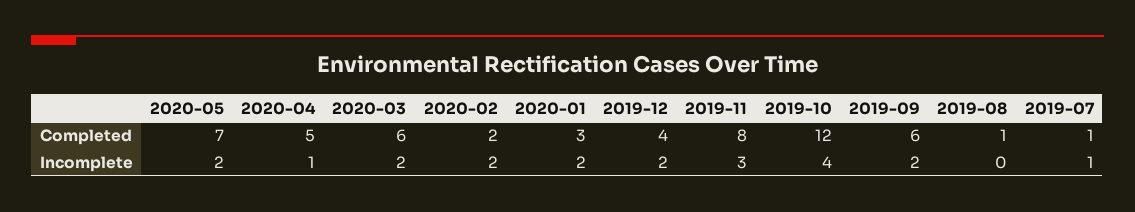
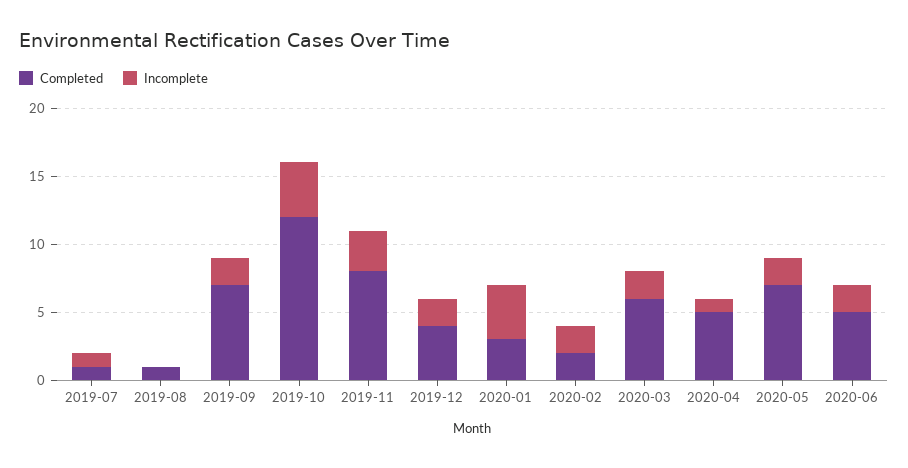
Completed, 2019-09: 6 -> 7
Incomplete, 2020-01: 2 -> 4
Completed, 2020-06: none -> 5
Incomplete, 2020-06: none -> 2

